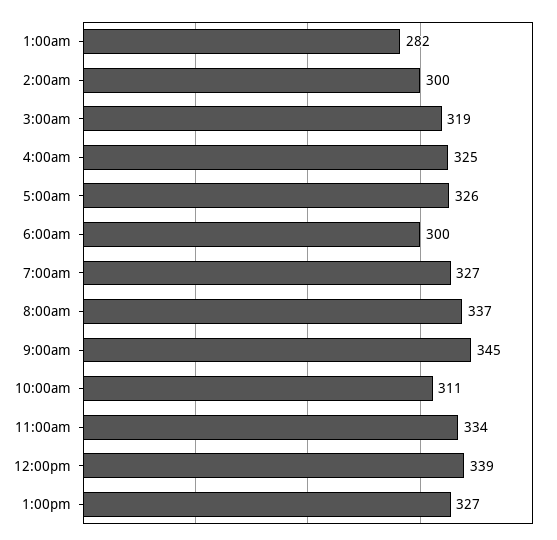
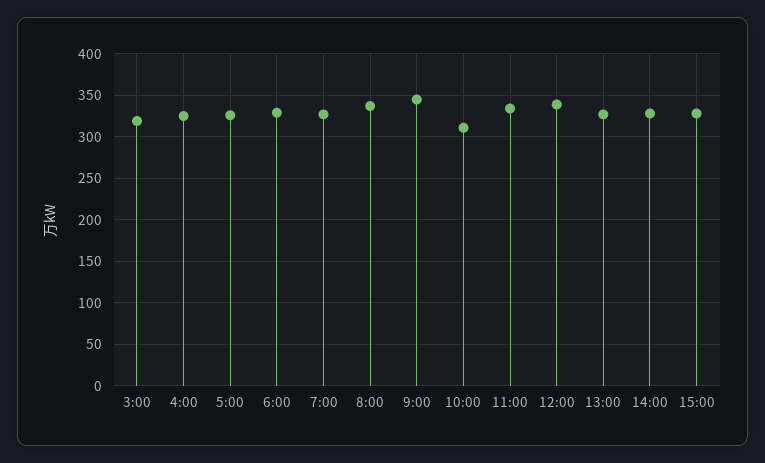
1:00am: 282 -> none
2:00am: 300 -> none
6:00am: 300 -> 330
14:00: none -> 330
15:00: none -> 330

